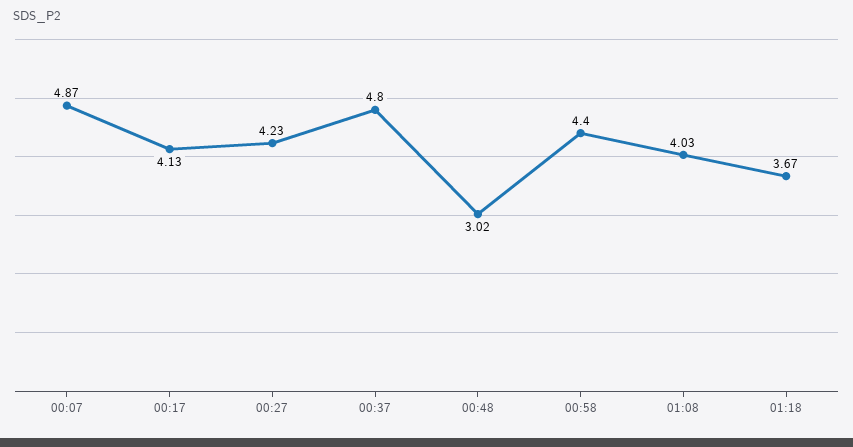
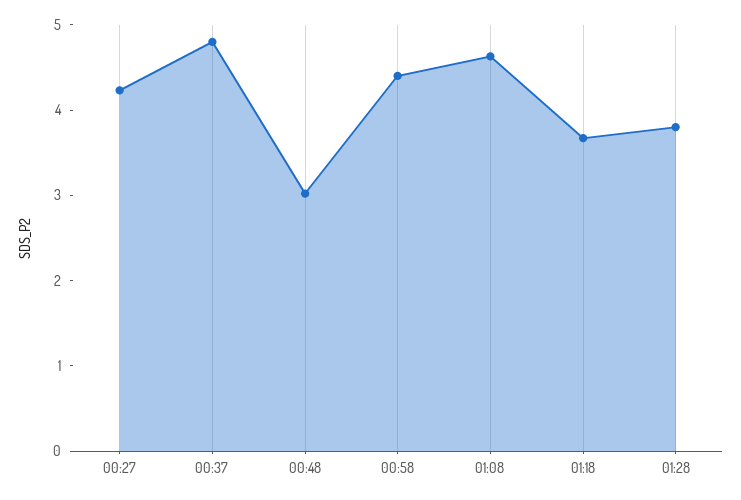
00:07: 4.87 -> none
00:17: 4.13 -> none
01:08: 4.03 -> 4.6
01:28: none -> 3.8

